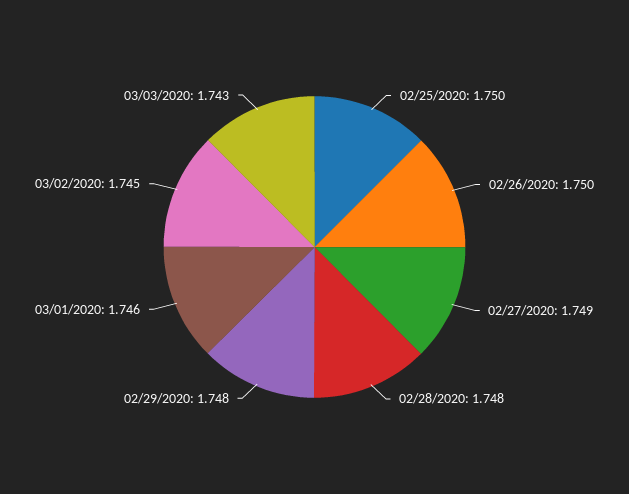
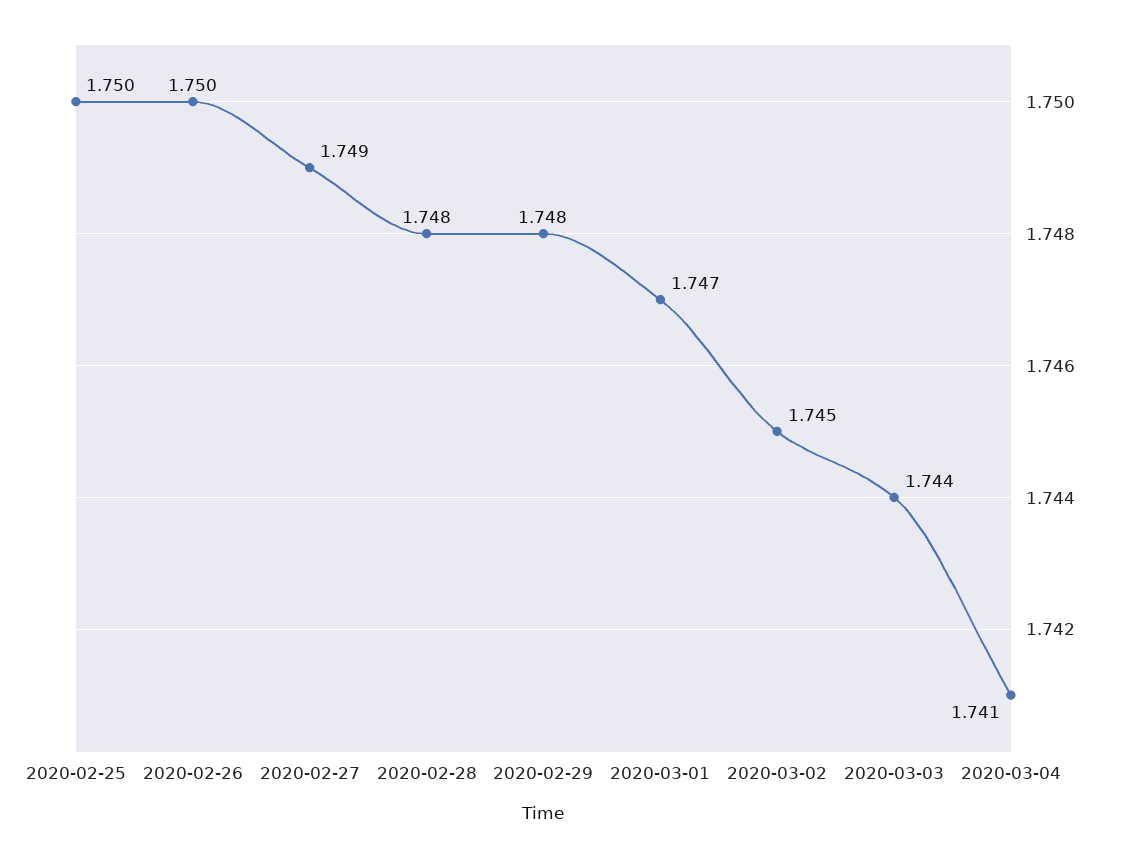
03/01/2020: 1.746 -> 1.747
03/03/2020: 1.743 -> 1.744
2020-03-04: none -> 1.741

